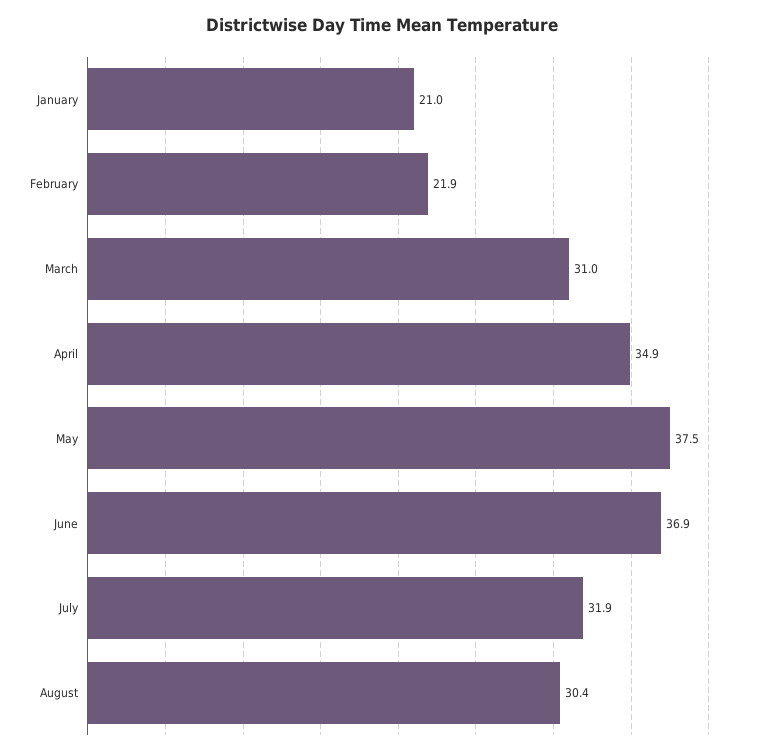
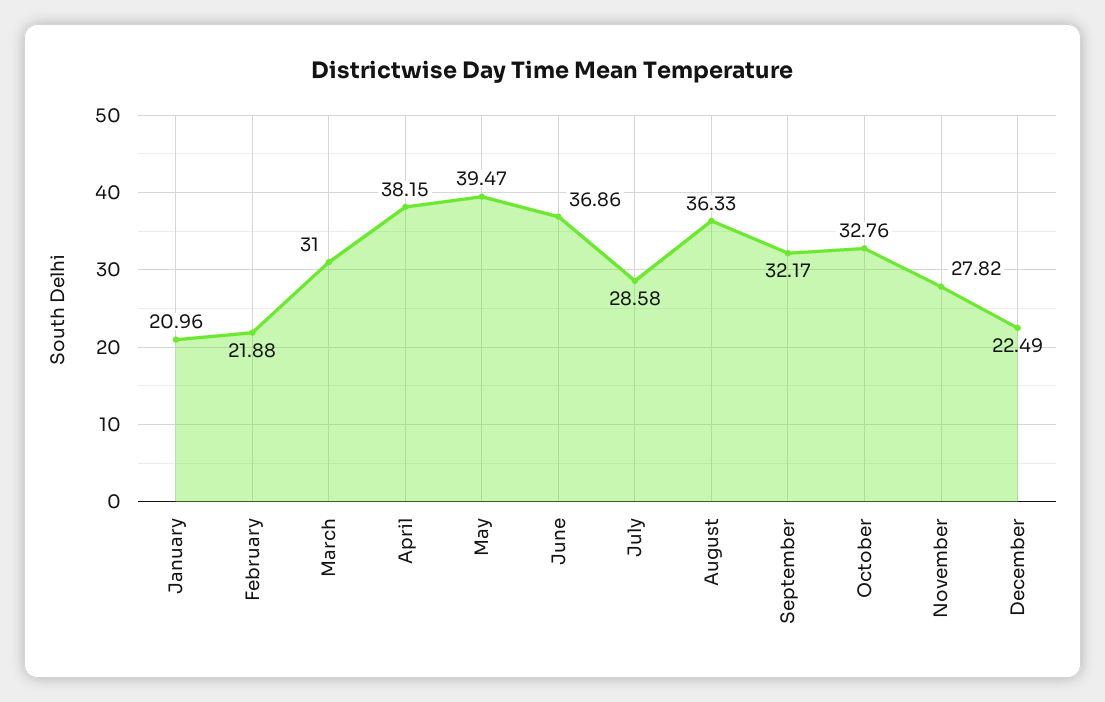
April: 34.9 -> 38.15
May: 37.5 -> 39.47
July: 31.9 -> 28.58
August: 30.4 -> 36.33
September: none -> 32.17
October: none -> 32.76
November: none -> 27.82
December: none -> 22.49

